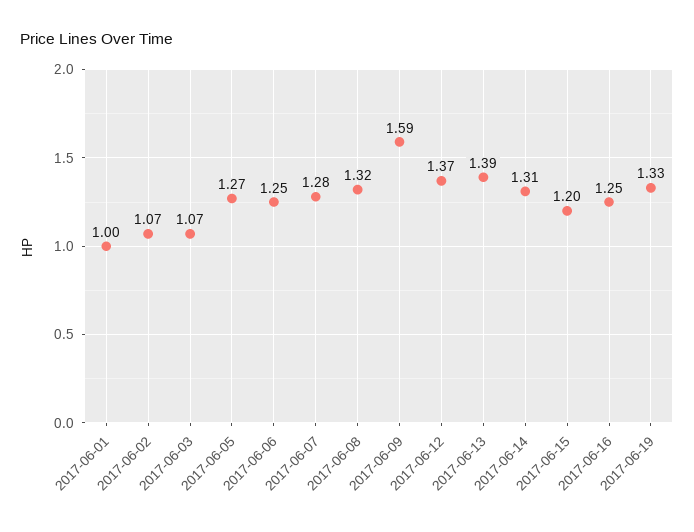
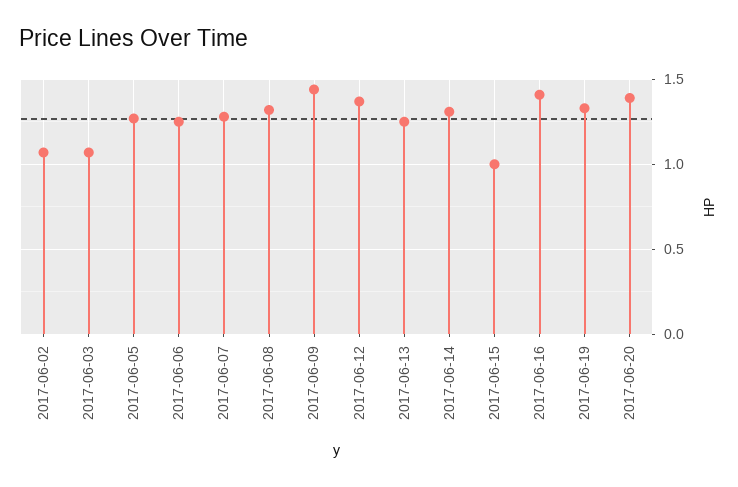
2017-06-01: 1 -> none
2017-06-09: 1.59 -> 1.45
2017-06-13: 1.39 -> 1.25
2017-06-15: 1.2 -> 1
2017-06-16: 1.25 -> 1.4
2017-06-20: none -> 1.4

